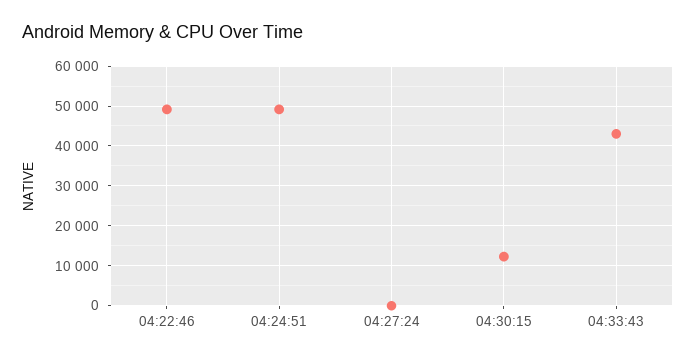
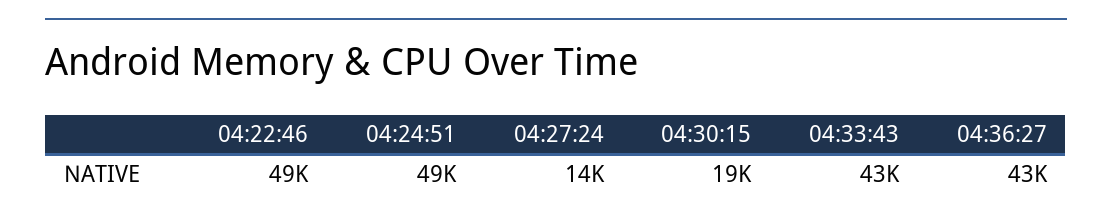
04:27:24: 0 -> 14000
04:30:15: 12000 -> 19000
04:36:27: none -> 43000

